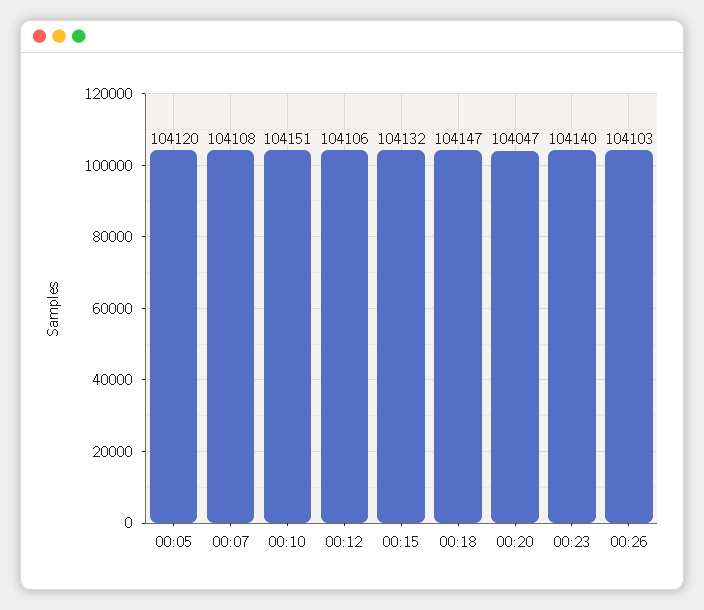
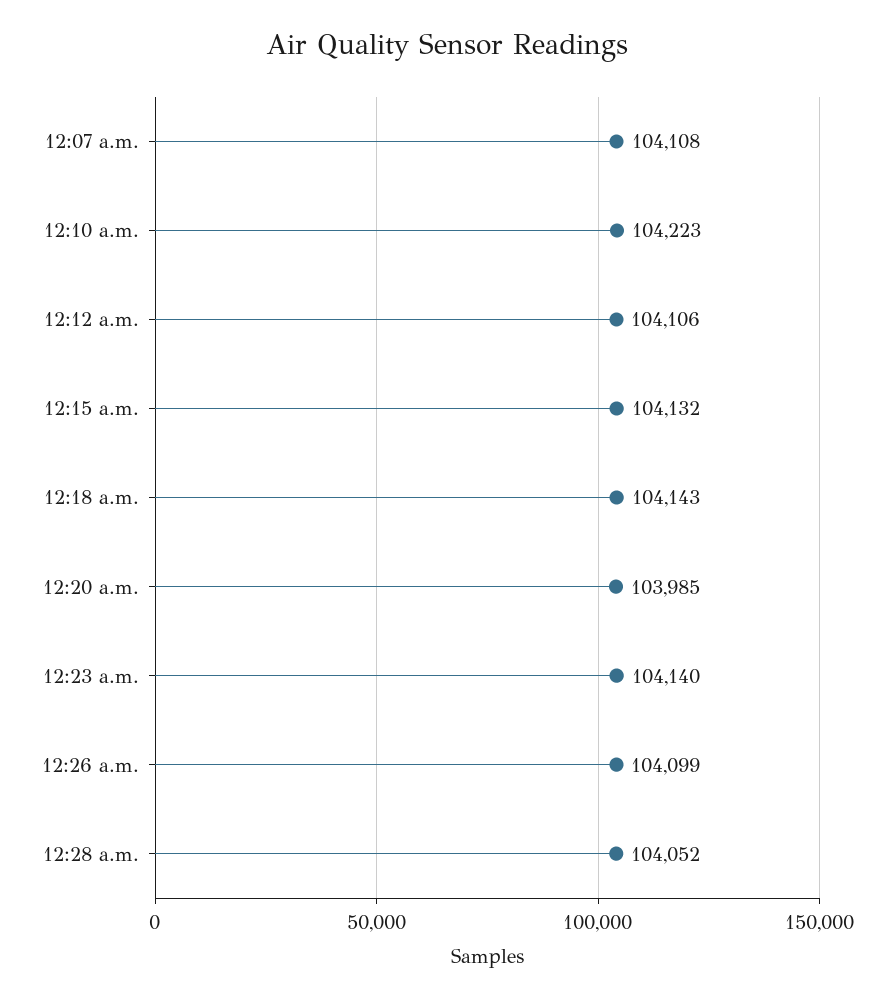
00:05: 104120 -> none
00:10: 104151 -> 104223
00:18: 104147 -> 104143
00:20: 104047 -> 103985
00:26: 104103 -> 104099
12:28 a.m.: none -> 104052

